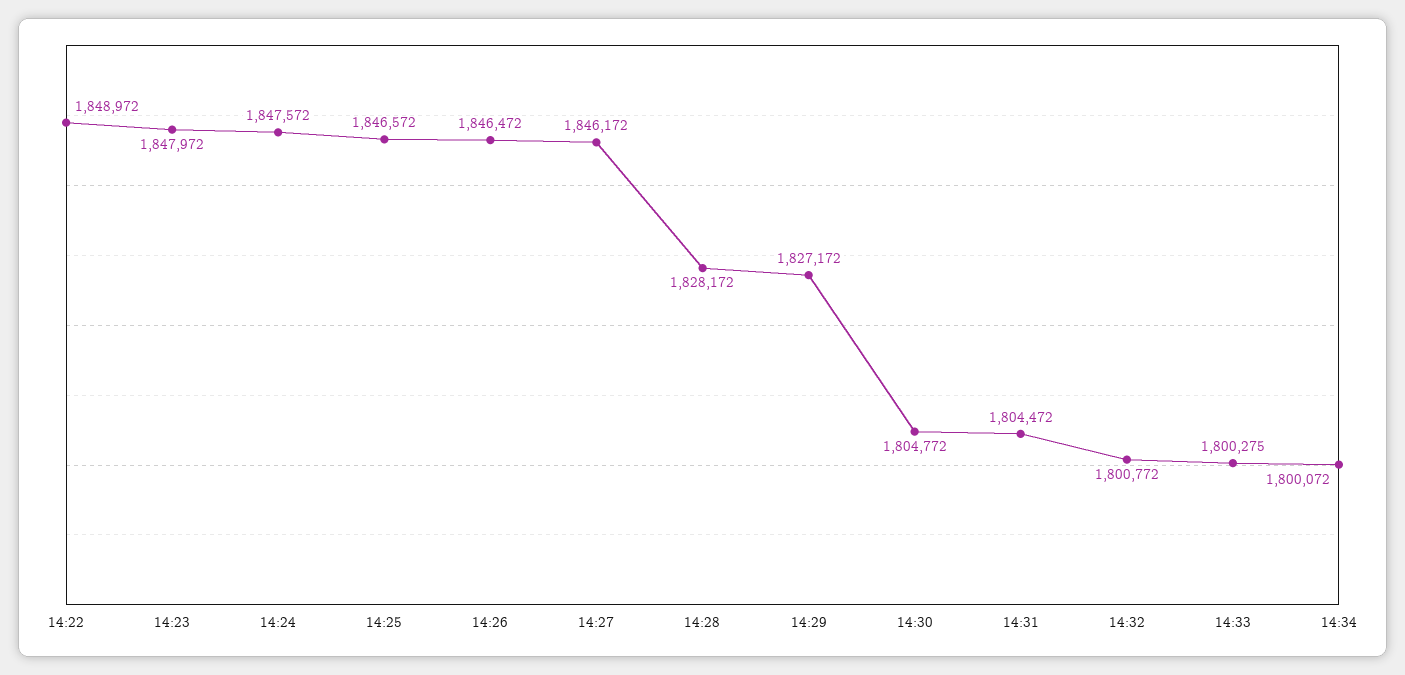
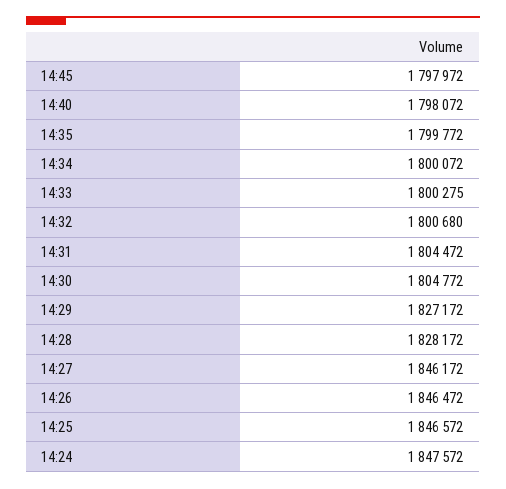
14:22: 1848972 -> none
14:23: 1847972 -> none
14:32: 1800772 -> 1800680
14:45: none -> 1797972
14:40: none -> 1798072
14:35: none -> 1799772

